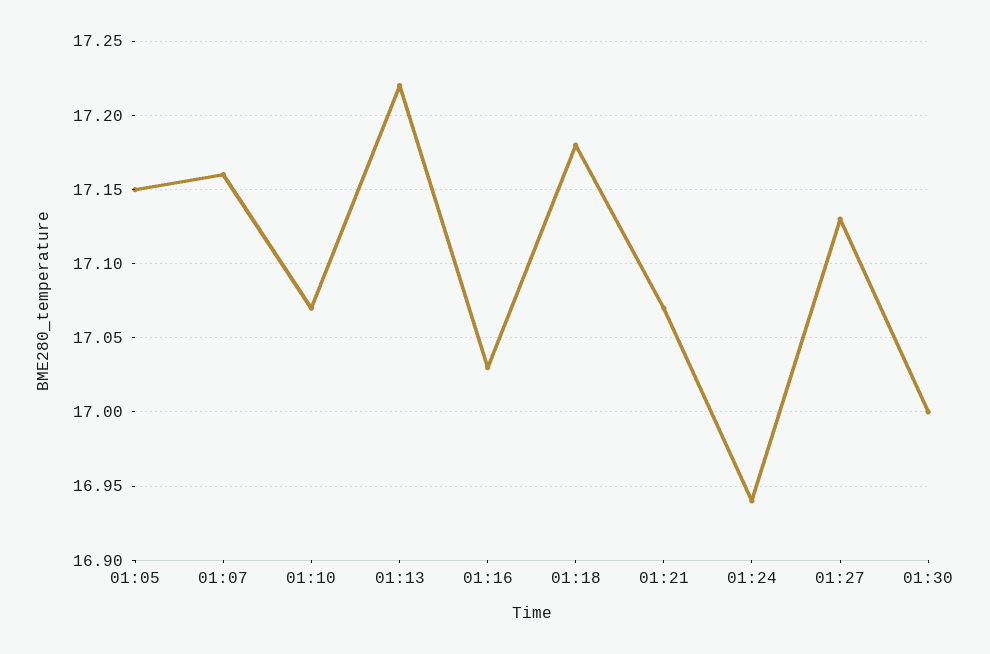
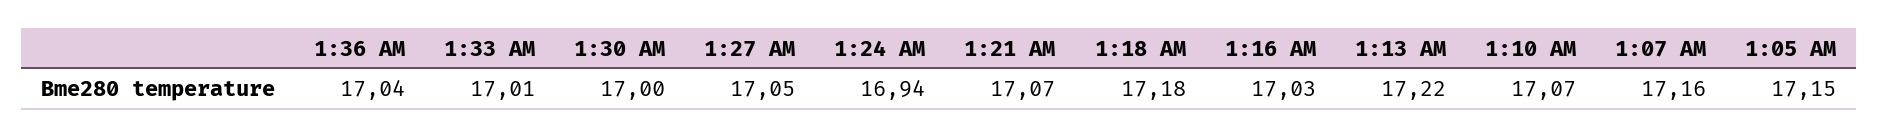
01:27: 17.13 -> 17.05
1:36 AM: none -> 17.04
1:33 AM: none -> 17.01

